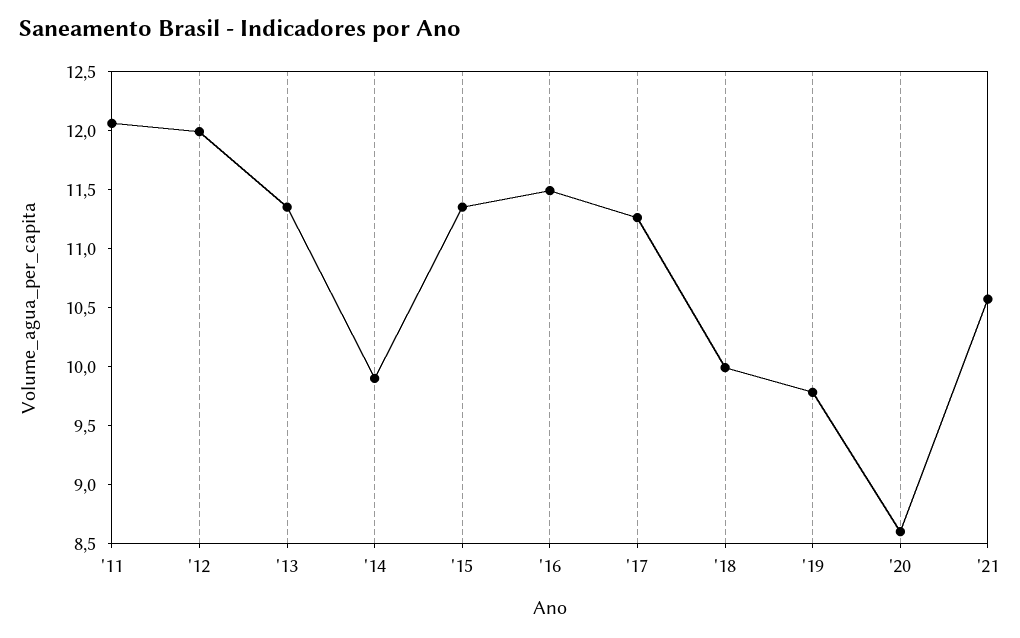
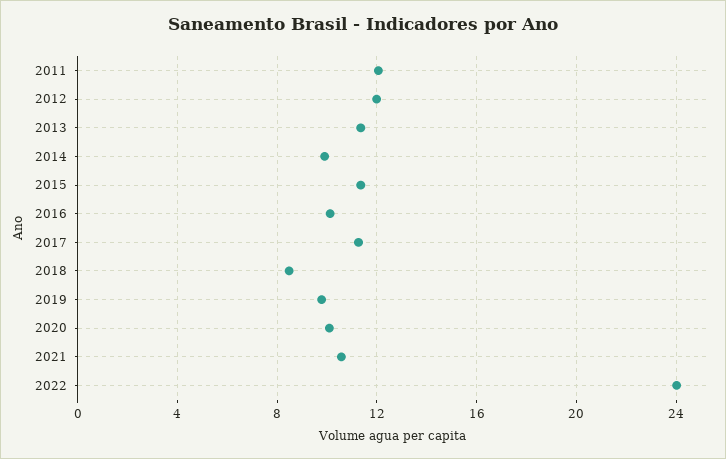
'16: 11.5 -> 10
'18: 10 -> 8.5
'20: 8.6 -> 10
2022: none -> 24

